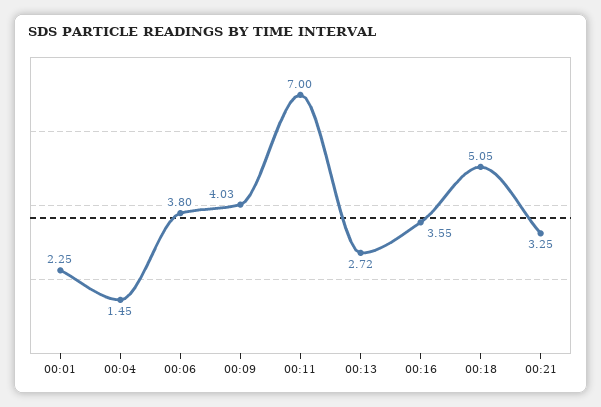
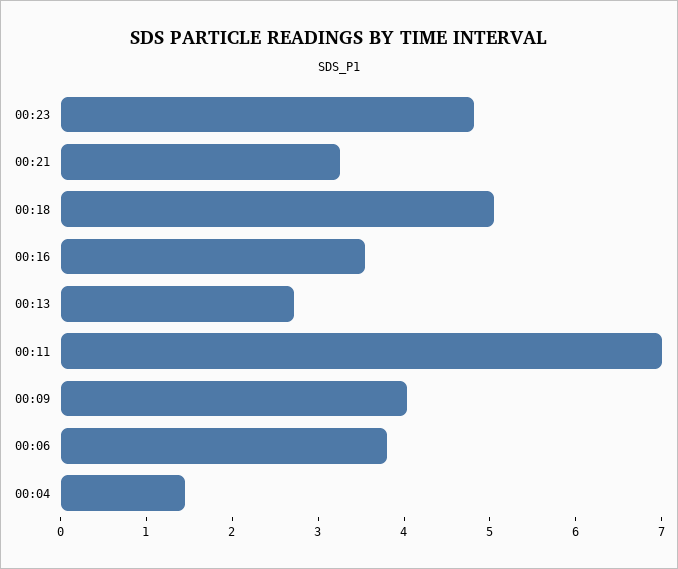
00:01: 2.25 -> none
00:23: none -> 4.8

